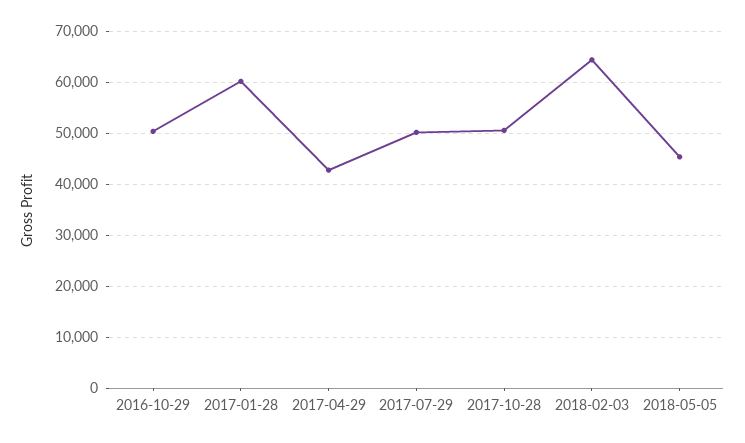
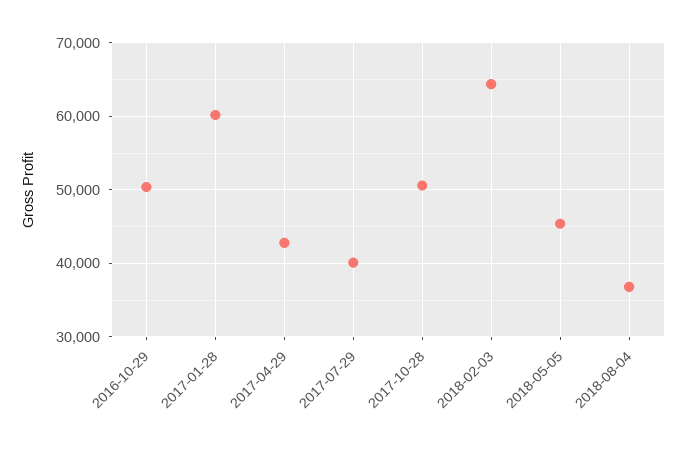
2017-07-29: 50000 -> 40000
2018-08-04: none -> 37000

